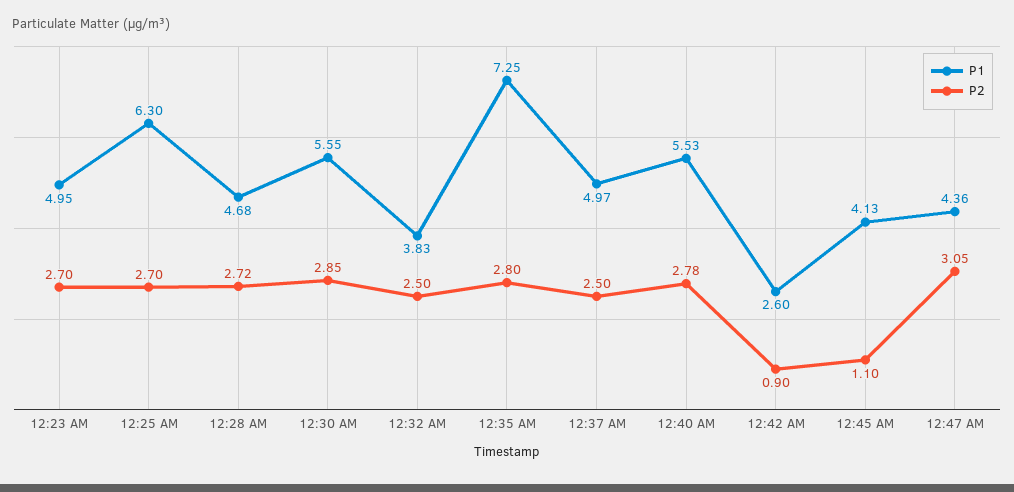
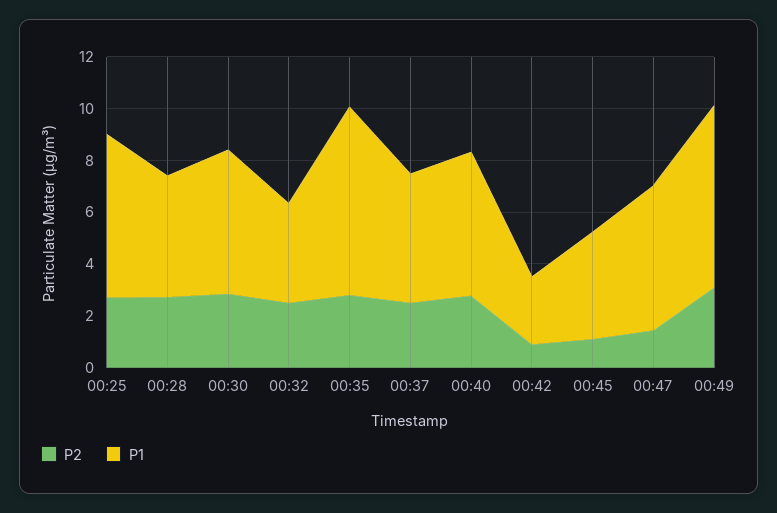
P1, 12:23 AM: 4.95 -> none
P2, 12:23 AM: 2.7 -> none
P1, 12:47 AM: 4.36 -> 5.5
P2, 12:47 AM: 3.05 -> 1.5
P2, 00:49: none -> 3
P1, 00:49: none -> 7

